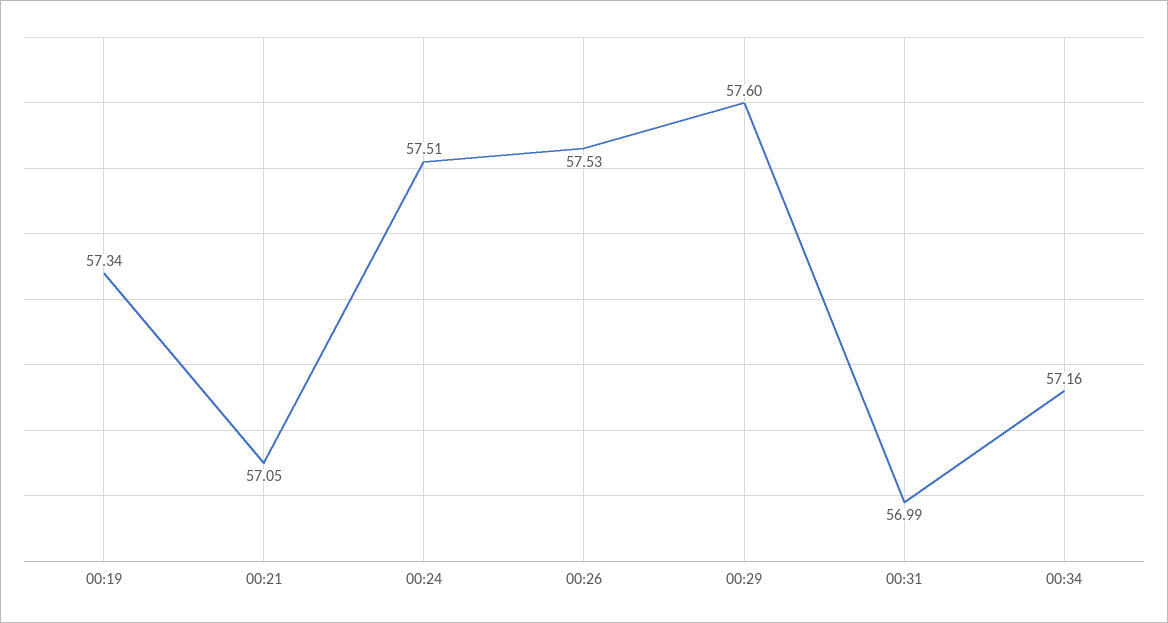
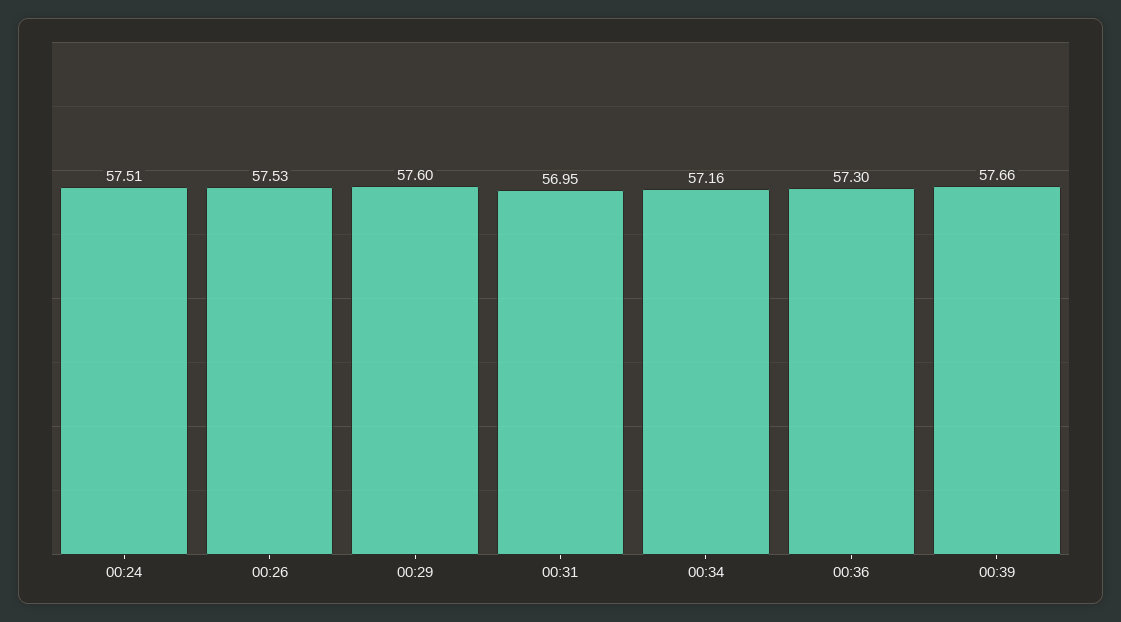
00:19: 57.34 -> none
00:21: 57.05 -> none
00:31: 56.99 -> 56.95
00:36: none -> 57.3
00:39: none -> 57.66

